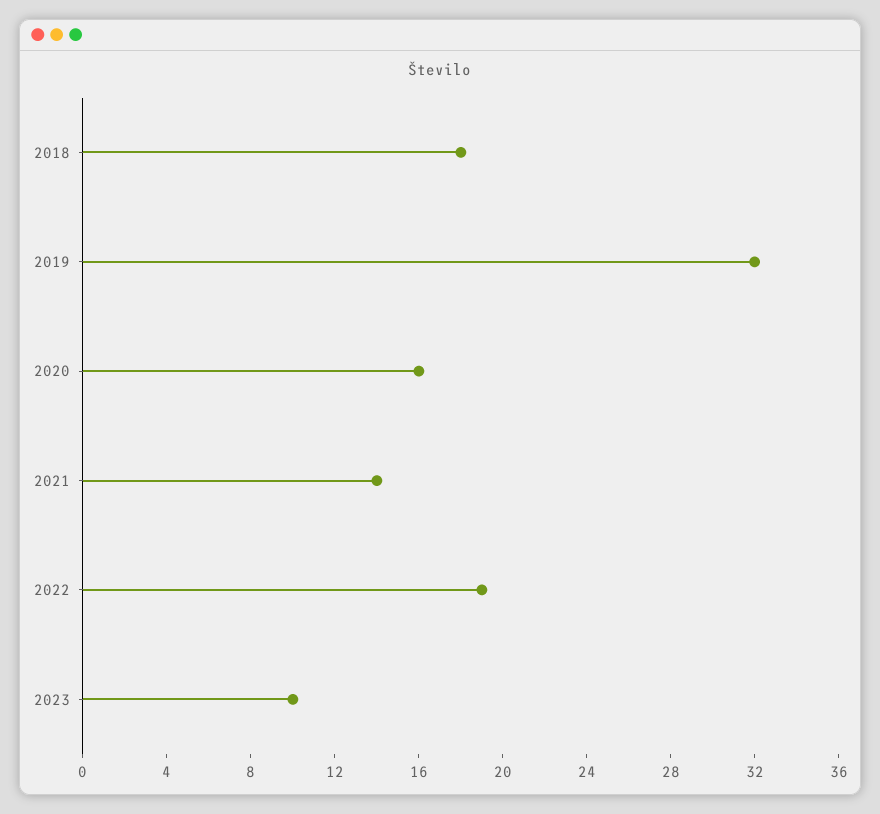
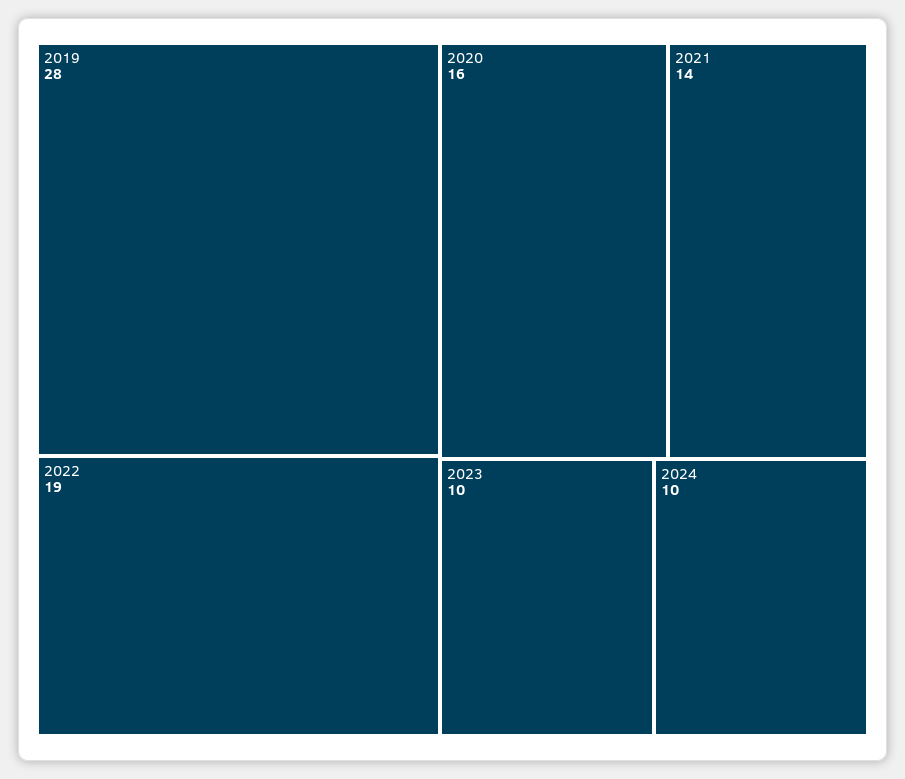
2018: 18 -> none
2019: 32 -> 28
2024: none -> 10

